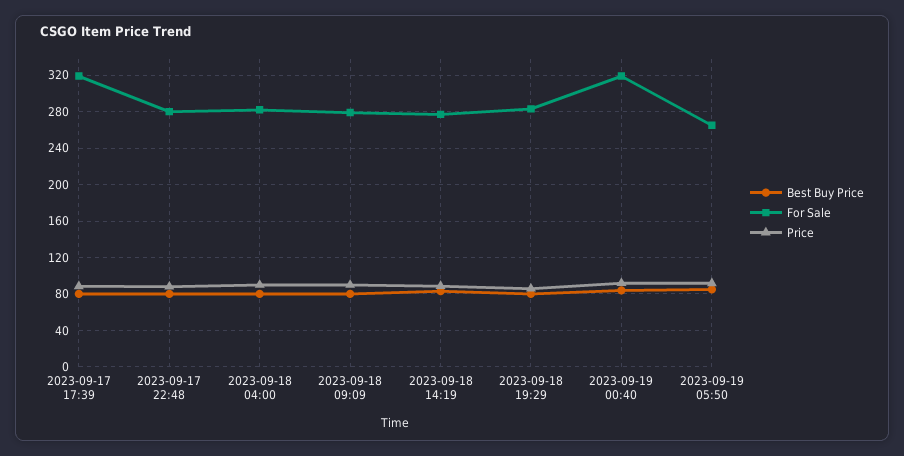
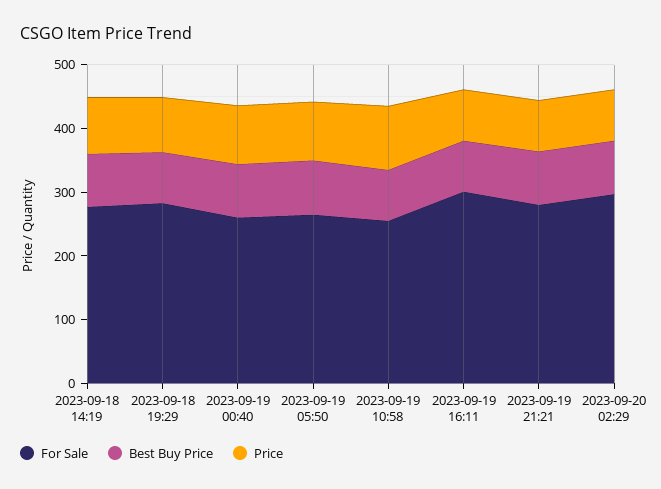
Best Buy Price, 2023-09-17 17:39: 80 -> none
For Sale, 2023-09-17 17:39: 320 -> none
Price, 2023-09-17 17:39: 90 -> none
Best Buy Price, 2023-09-17 22:48: 80 -> none
For Sale, 2023-09-17 22:48: 280 -> none
Price, 2023-09-17 22:48: 90 -> none
Best Buy Price, 2023-09-18 04:00: 80 -> none
For Sale, 2023-09-18 04:00: 280 -> none
Price, 2023-09-18 04:00: 90 -> none
Best Buy Price, 2023-09-18 09:09: 80 -> none
For Sale, 2023-09-18 09:09: 280 -> none
Price, 2023-09-18 09:09: 90 -> none
For Sale, 2023-09-19 00:40: 320 -> 260
For Sale, 2023-09-19 10:58: none -> 260
Best Buy Price, 2023-09-19 10:58: none -> 80
Price, 2023-09-19 10:58: none -> 100
For Sale, 2023-09-19 16:11: none -> 300
Best Buy Price, 2023-09-19 16:11: none -> 80
Price, 2023-09-19 16:11: none -> 80
For Sale, 2023-09-19 21:21: none -> 280
Best Buy Price, 2023-09-19 21:21: none -> 80
Price, 2023-09-19 21:21: none -> 80
For Sale, 2023-09-20 02:29: none -> 300
Best Buy Price, 2023-09-20 02:29: none -> 80
Price, 2023-09-20 02:29: none -> 80

